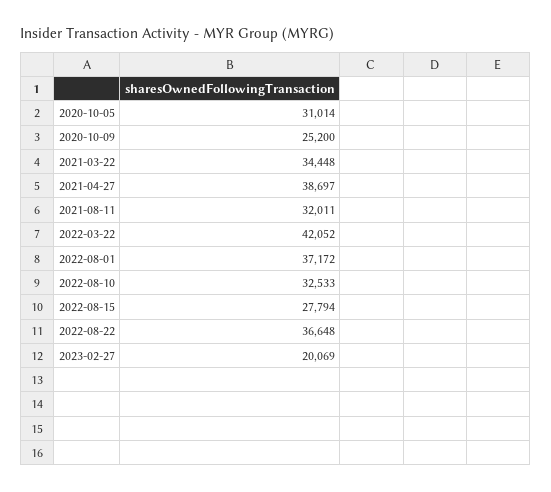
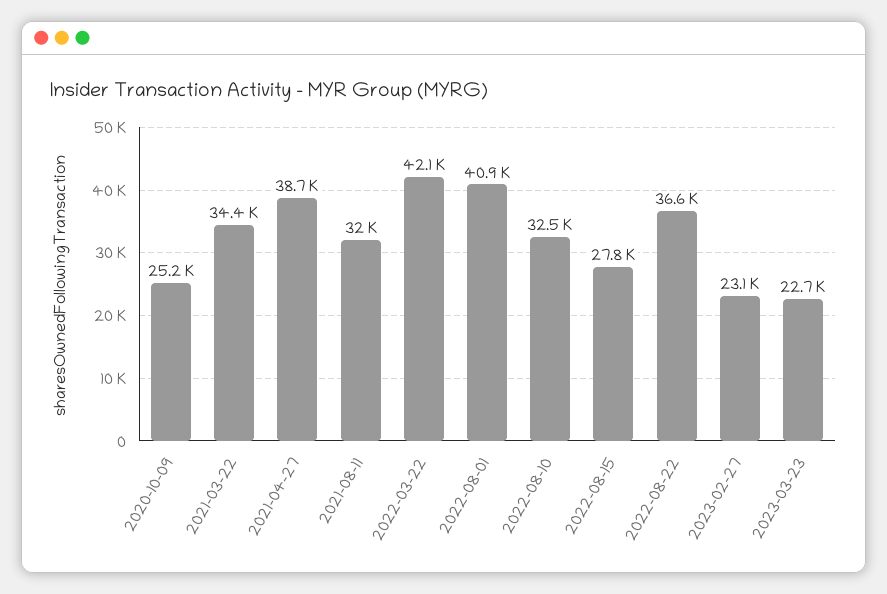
2020-10-05: 31014 -> none
2022-08-01: 37172 -> 40900
2023-02-27: 20069 -> 23100
2023-03-23: none -> 22700

